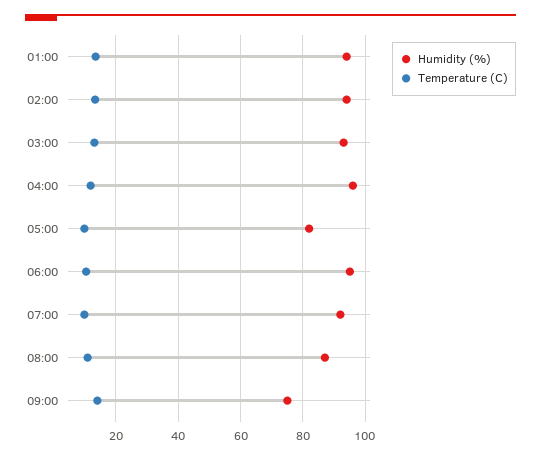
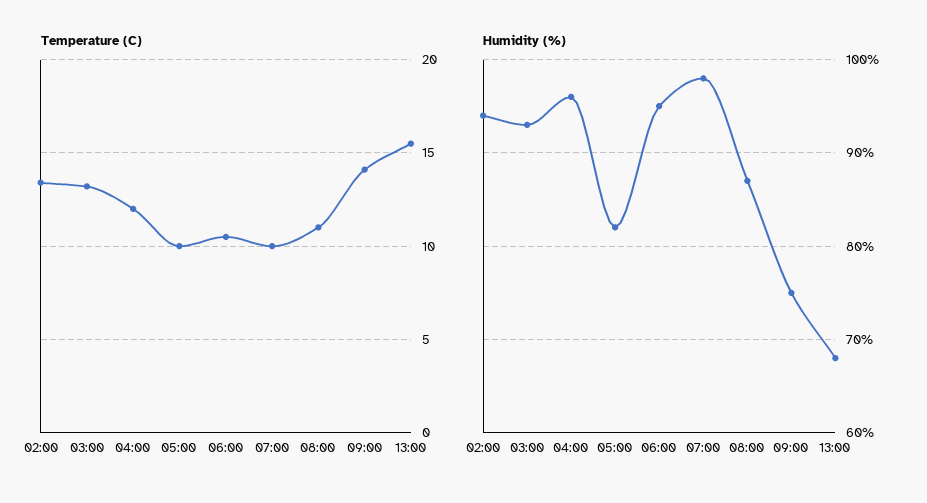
Humidity (%), 01:00: 94 -> none
Temperature (C), 01:00: 14 -> none
Humidity (%), 07:00: 92 -> 98
Temperature (C), 13:00: none -> 15.5
Humidity (%), 13:00: none -> 68

